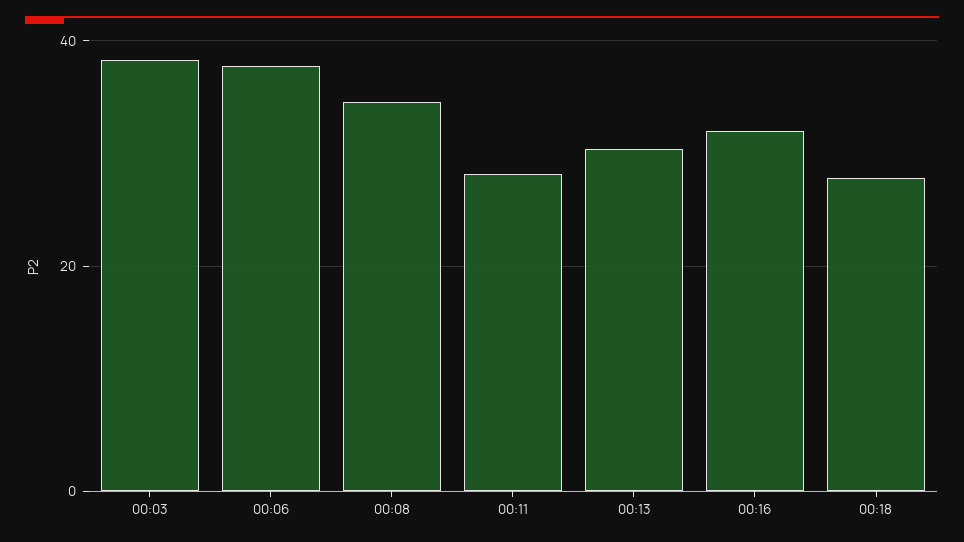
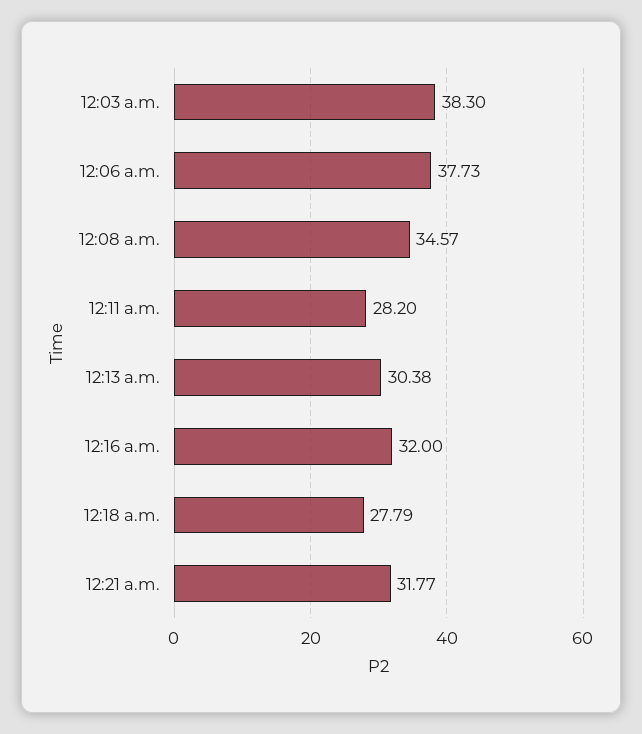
12:21 a.m.: none -> 31.77

